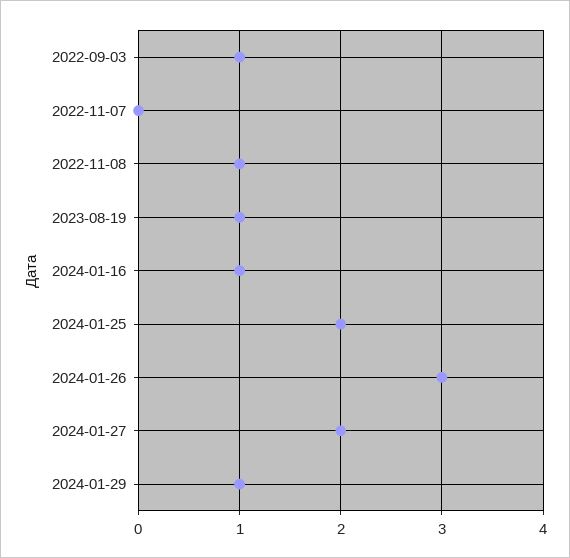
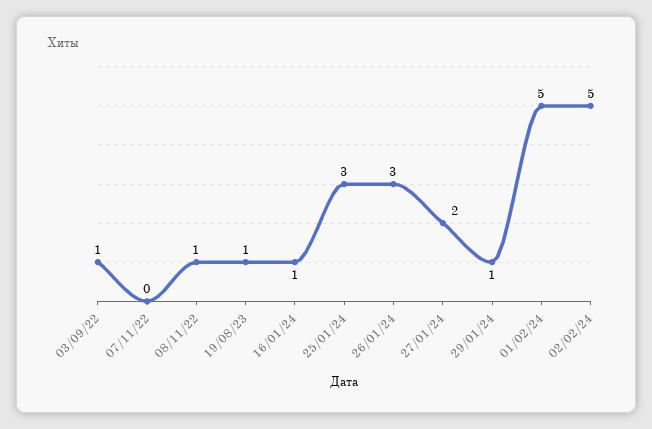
2024-01-25: 2 -> 3
01/02/24: none -> 5
02/02/24: none -> 5

